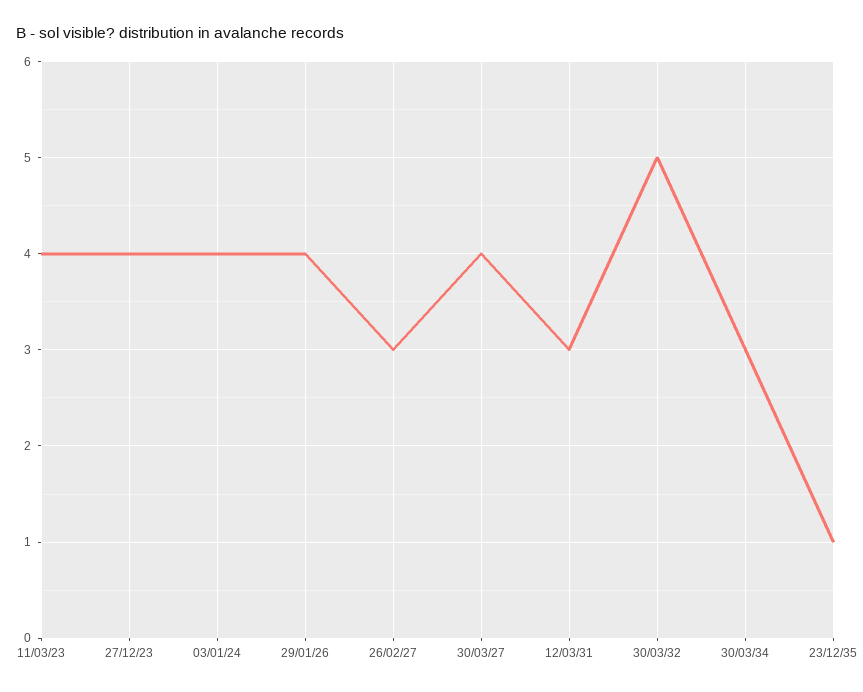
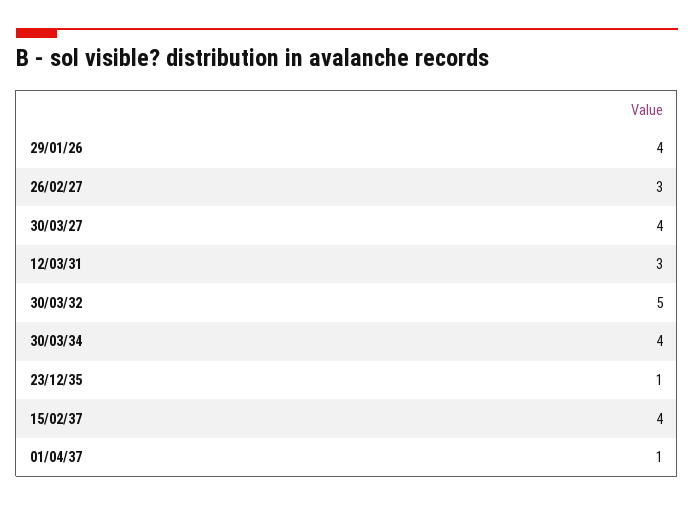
11/03/23: 4 -> none
27/12/23: 4 -> none
03/01/24: 4 -> none
30/03/34: 3 -> 4
15/02/37: none -> 4
01/04/37: none -> 1

